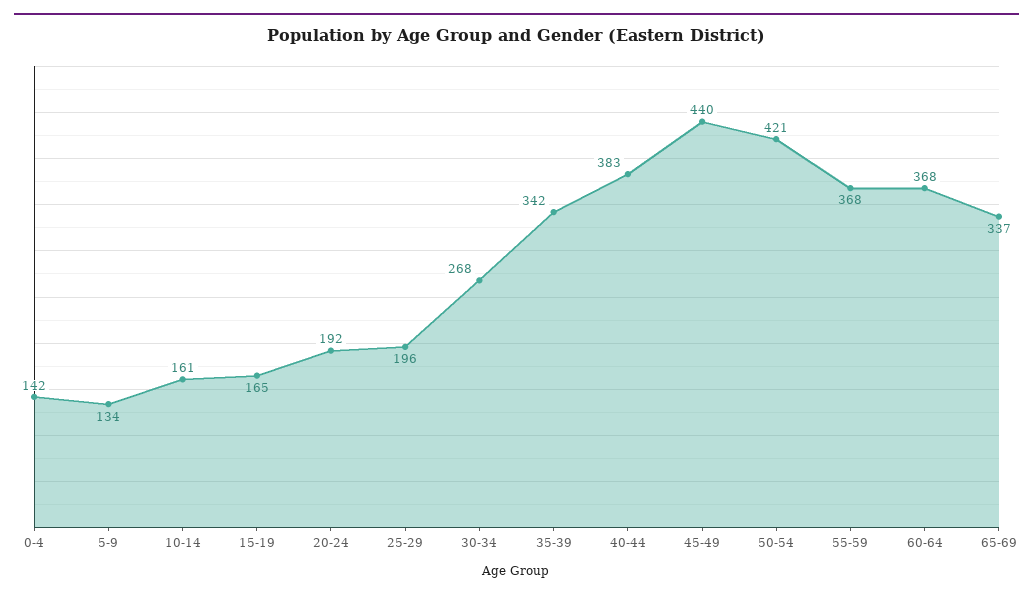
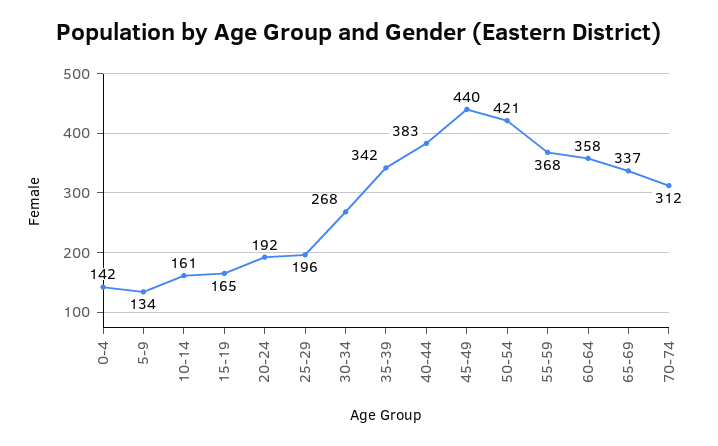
60-64: 368 -> 358
70-74: none -> 312

